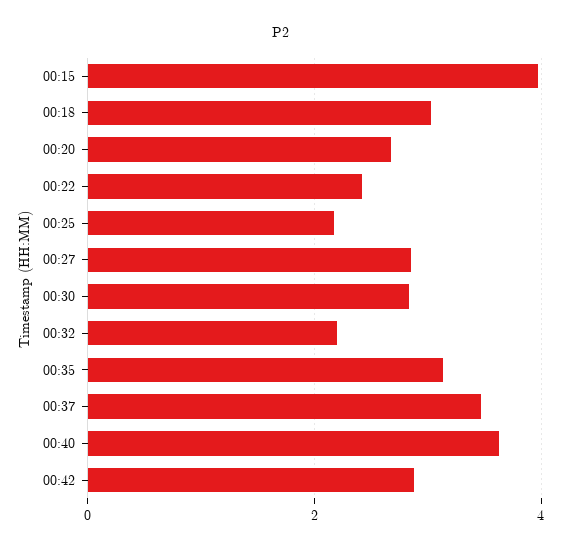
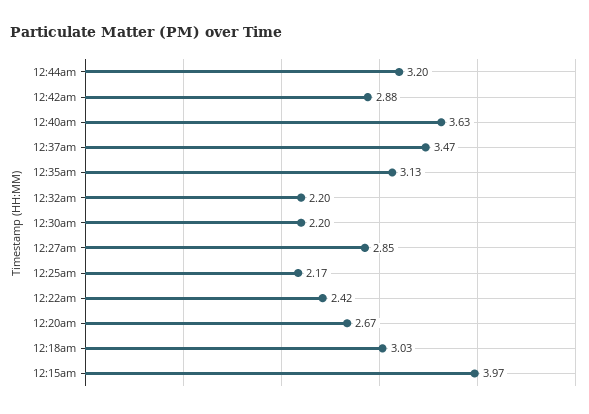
00:30: 2.8 -> 2.2
12:44am: none -> 3.2

